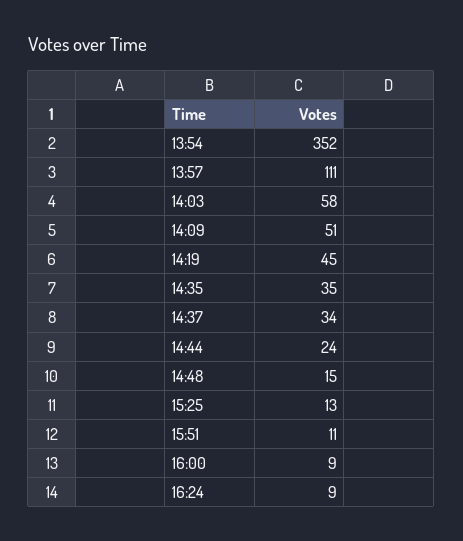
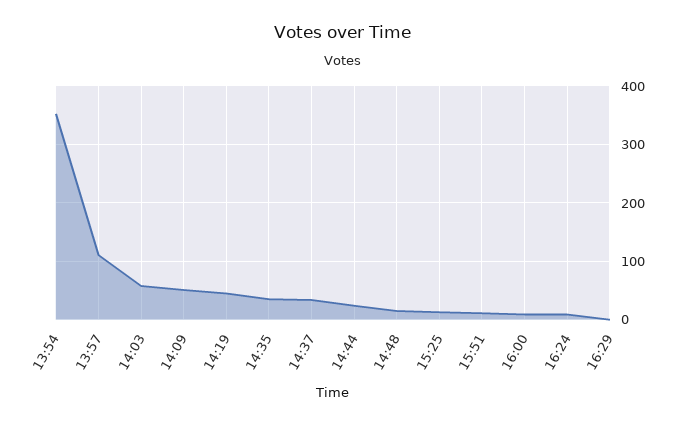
16:29: none -> 0

